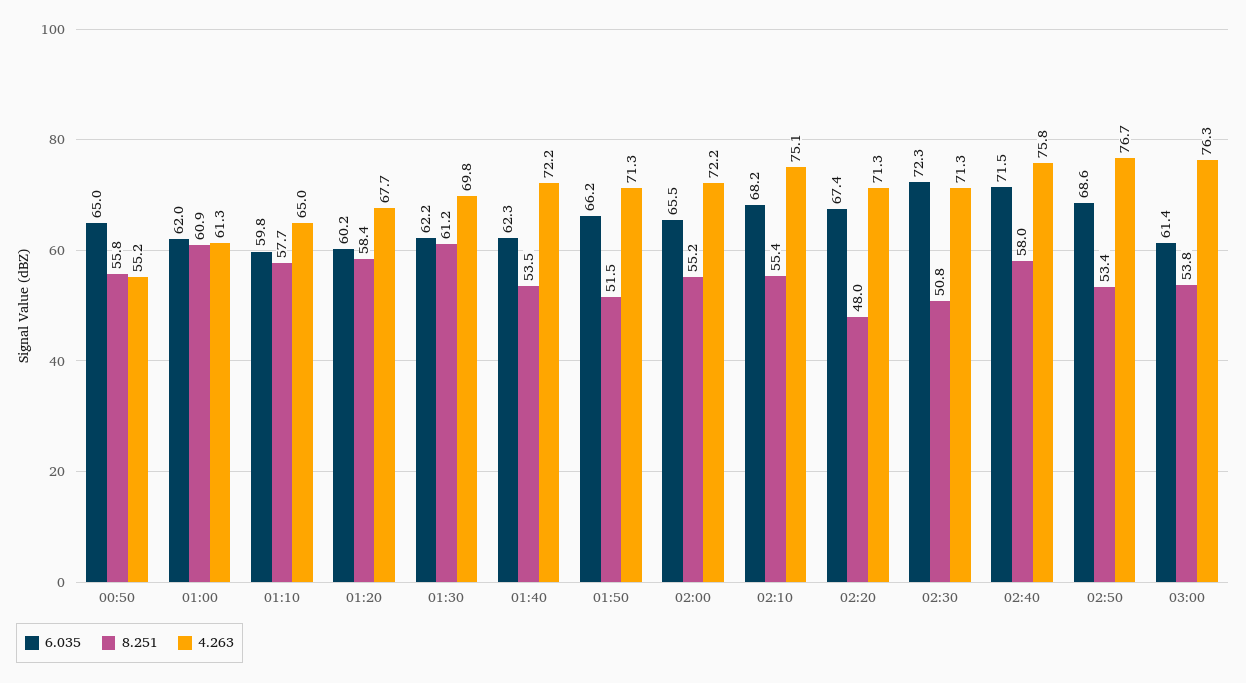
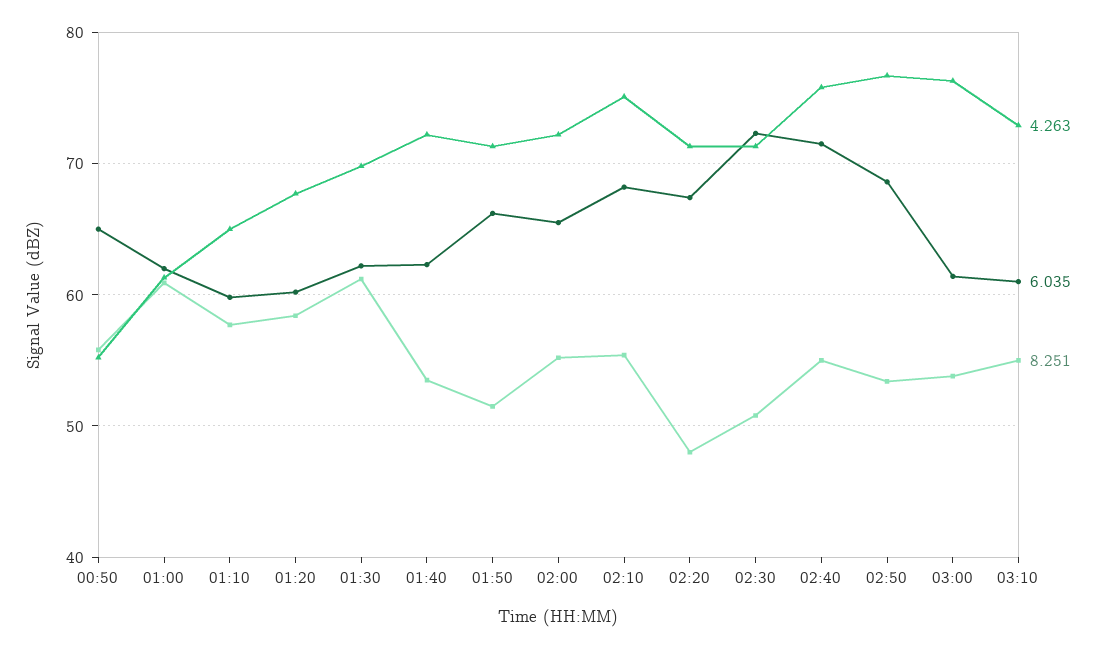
8.251, 02:40: 58 -> 55
4.263, 03:10: none -> 73
6.035, 03:10: none -> 61
8.251, 03:10: none -> 55

